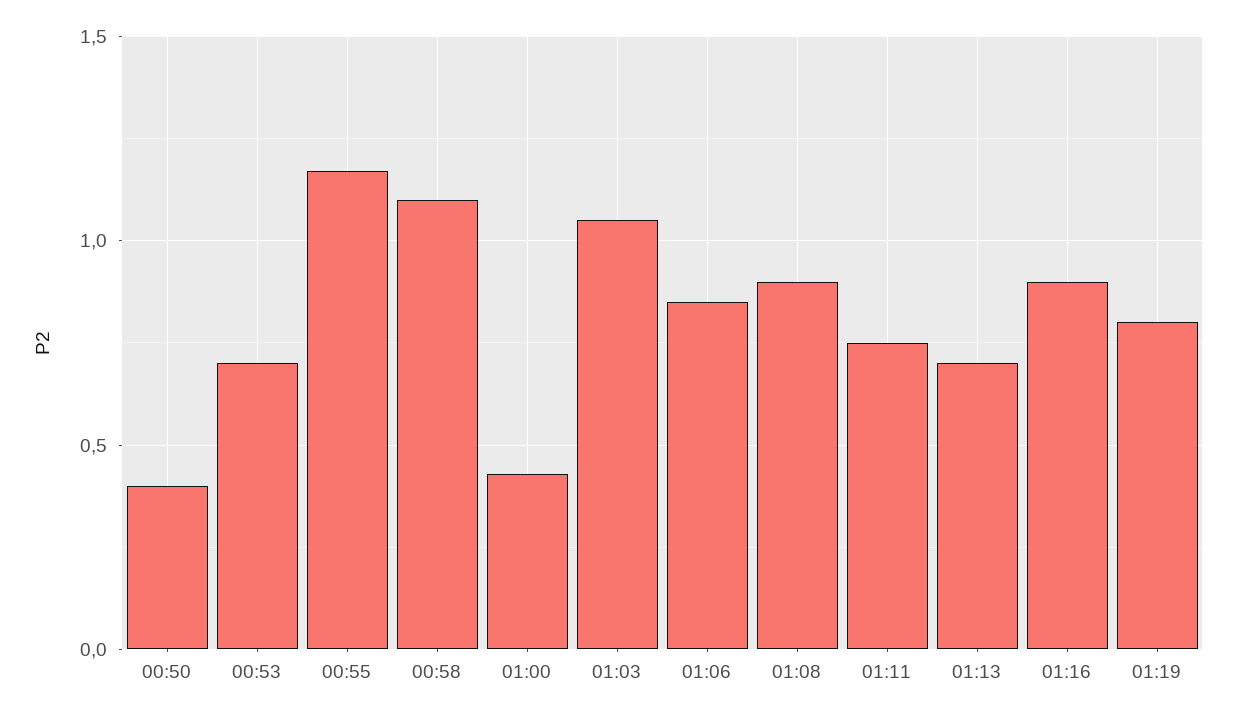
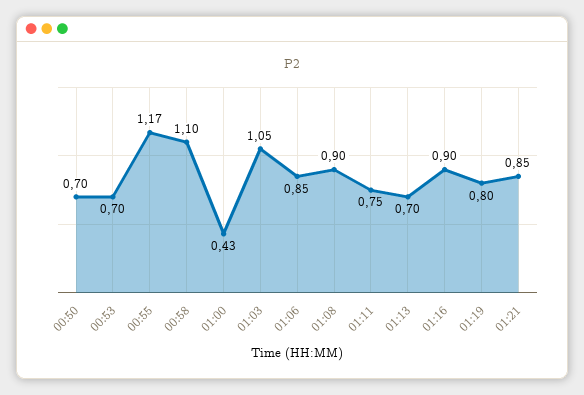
00:50: 0.4 -> 0.7
01:21: none -> 0.85

